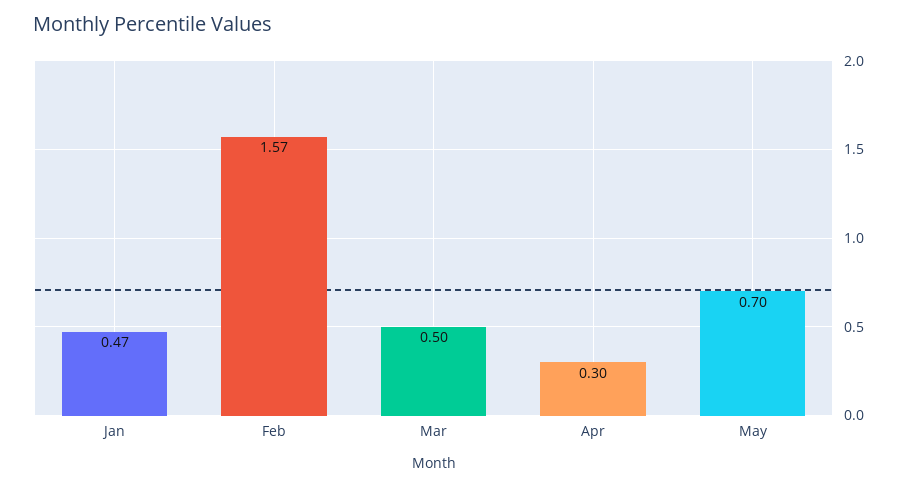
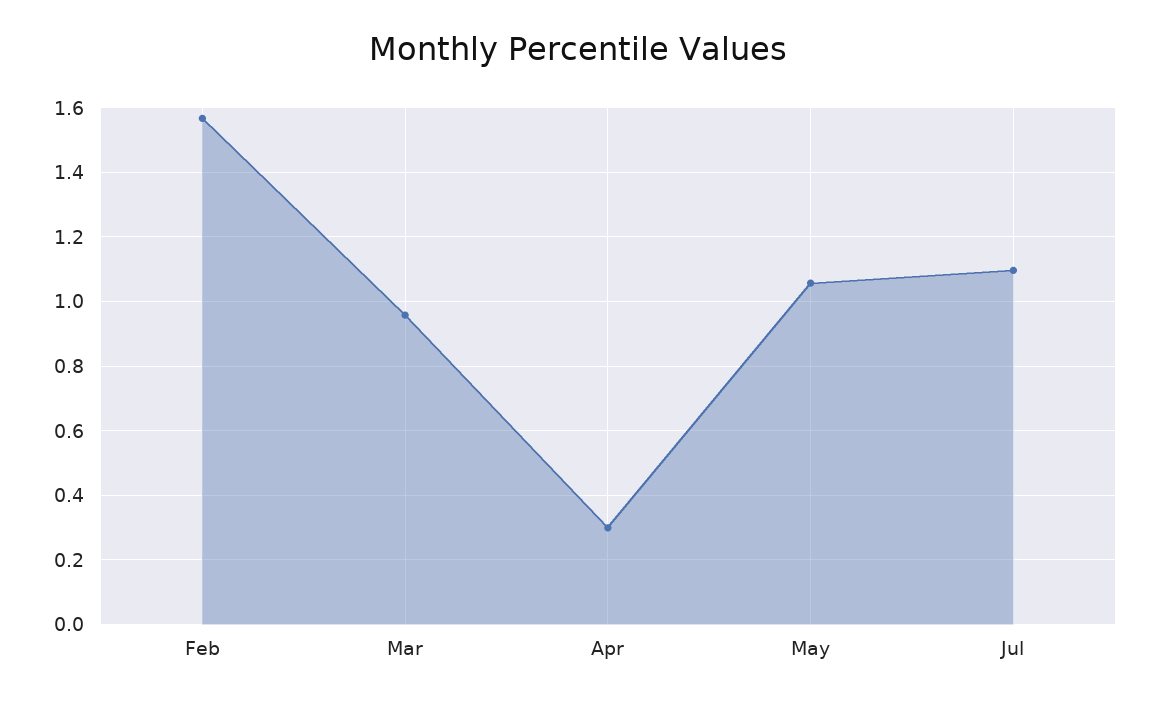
Jan: 0.47 -> none
Mar: 0.5 -> 0.96
May: 0.7 -> 1.06
Jul: none -> 1.1

